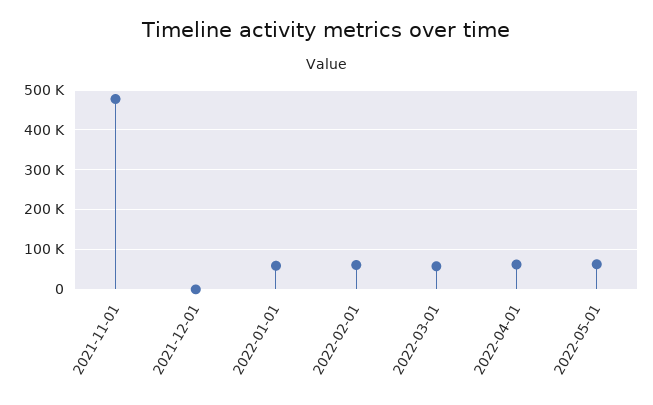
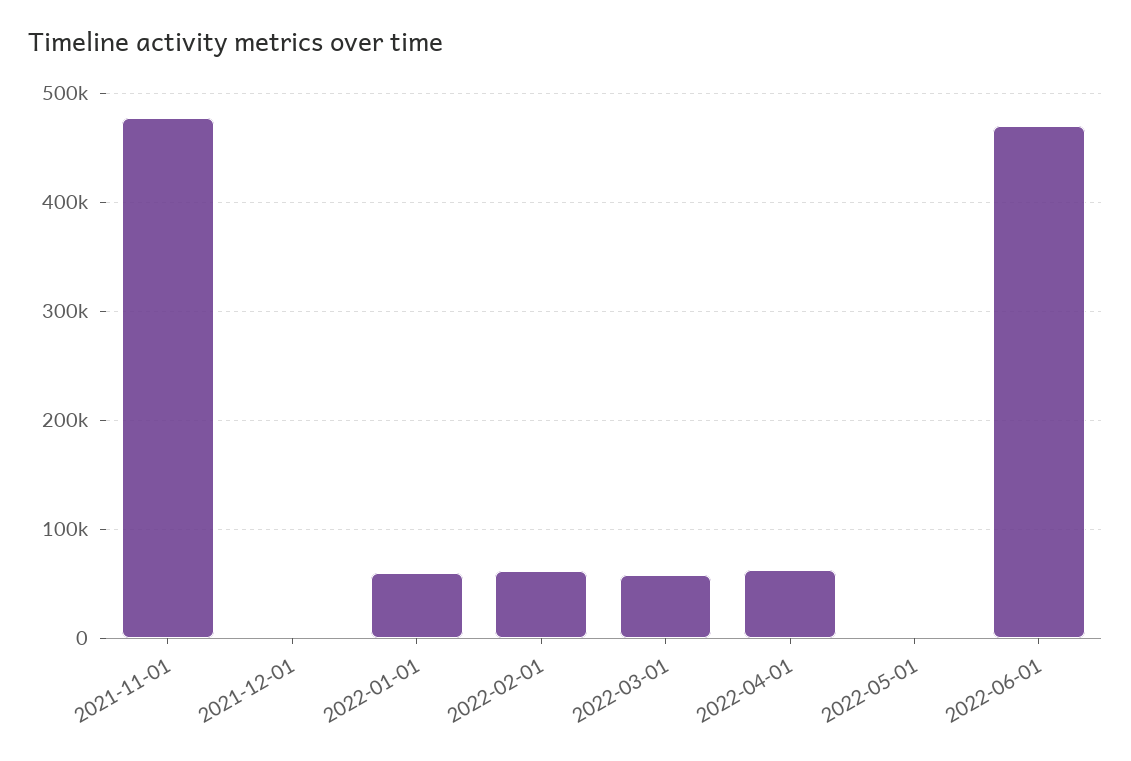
2022-05-01: 60000 -> 0
2022-06-01: none -> 470000

